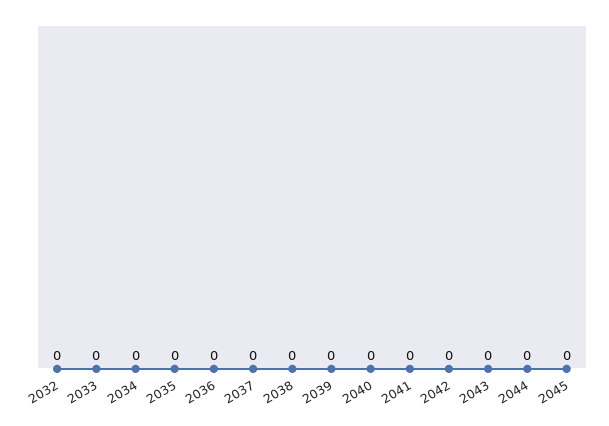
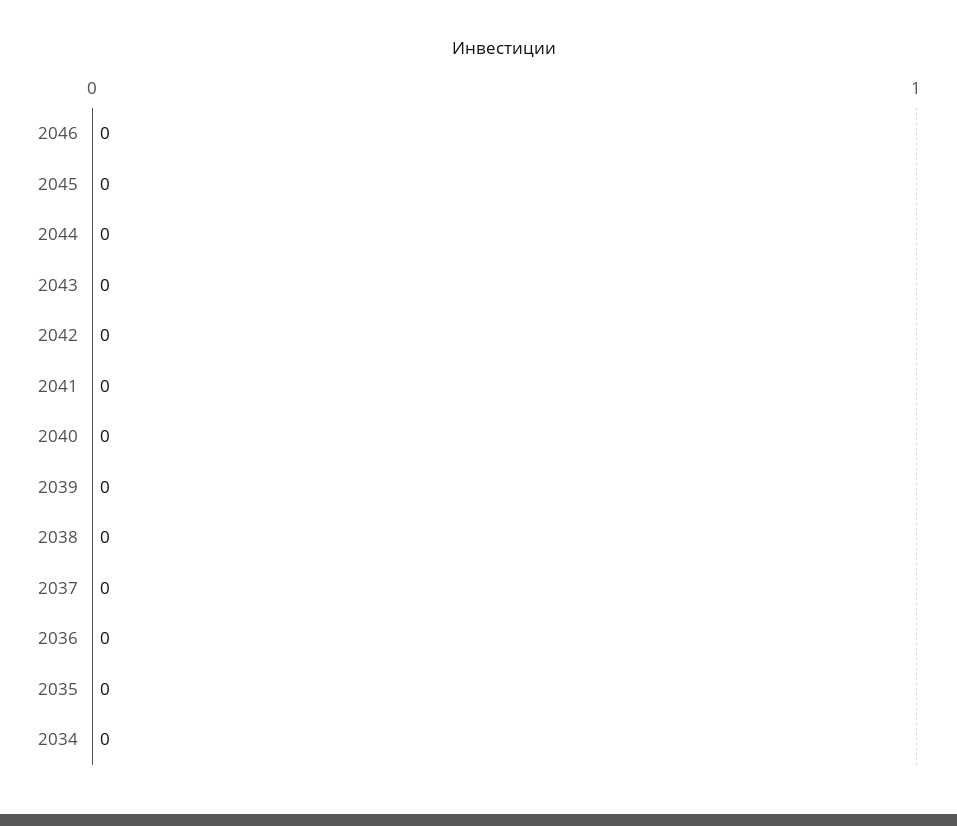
2032: 0 -> none
2033: 0 -> none
2046: none -> 0

